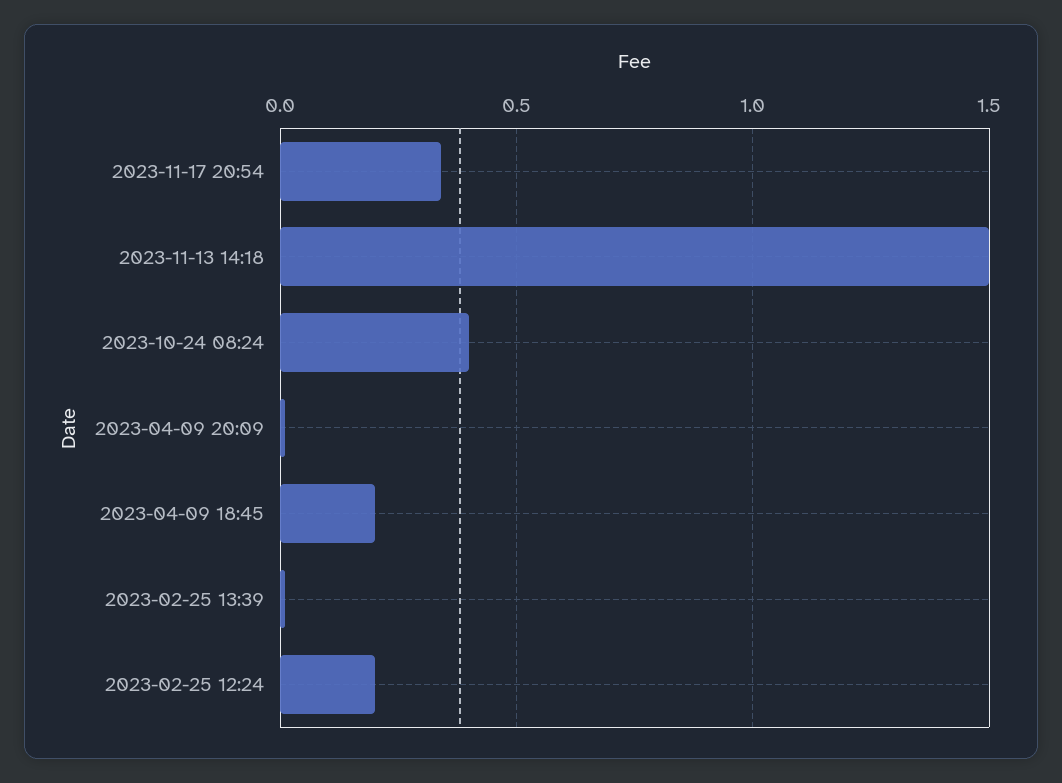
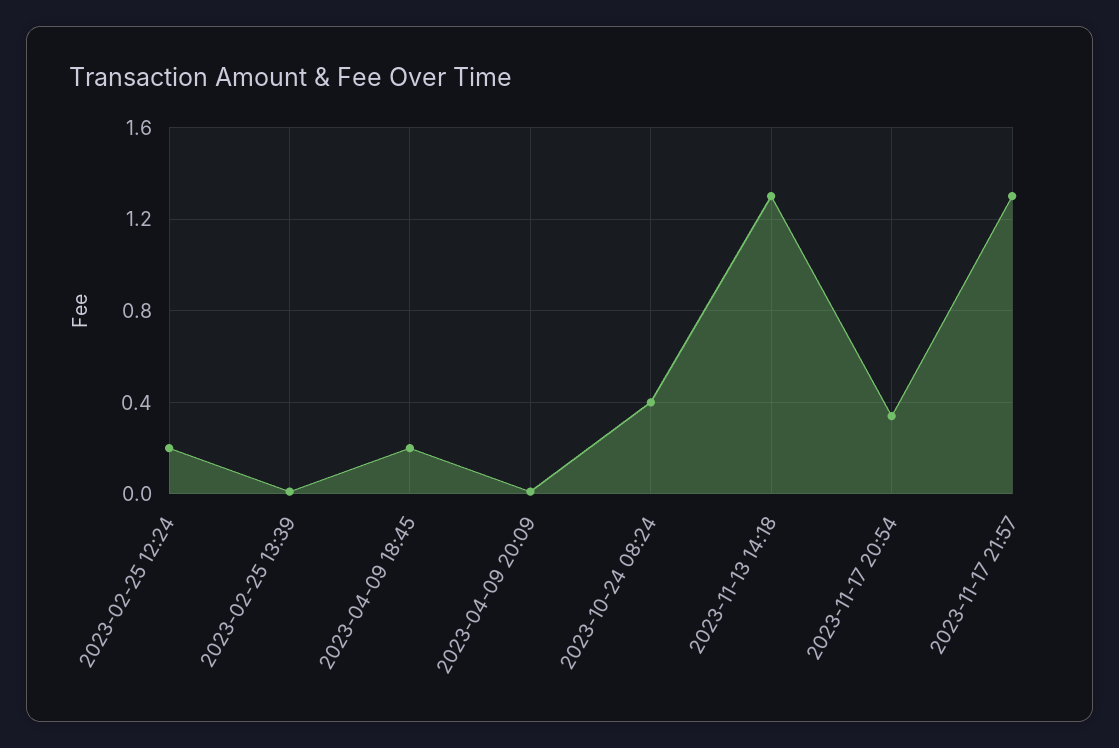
2023-11-13 14:18: 1.5 -> 1.3
2023-11-17 21:57: none -> 1.3

